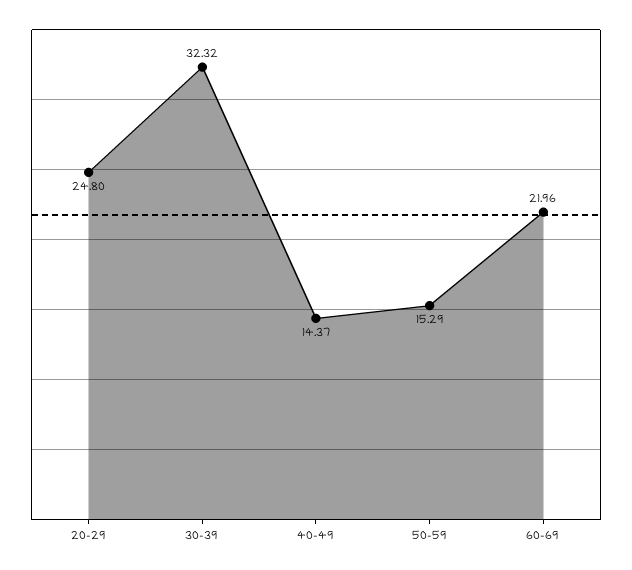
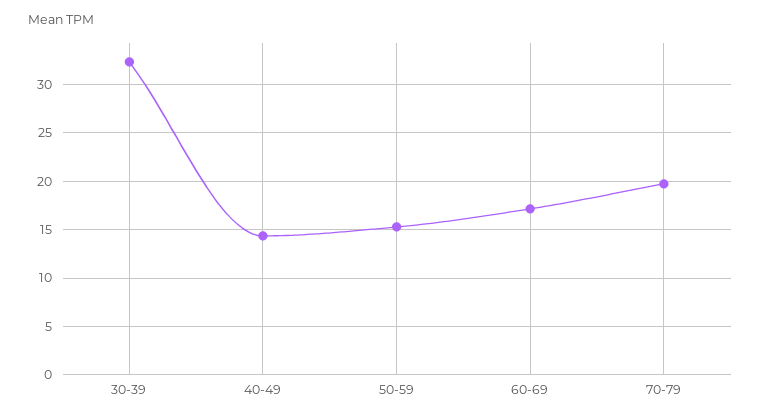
20-29: 24.8 -> none
60-69: 21.96 -> 17
70-79: none -> 20

